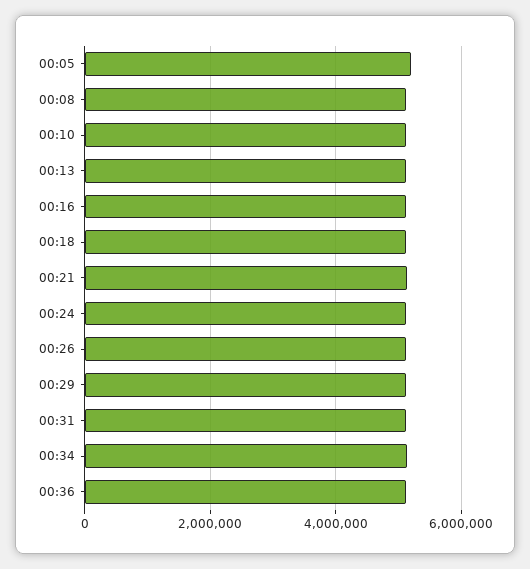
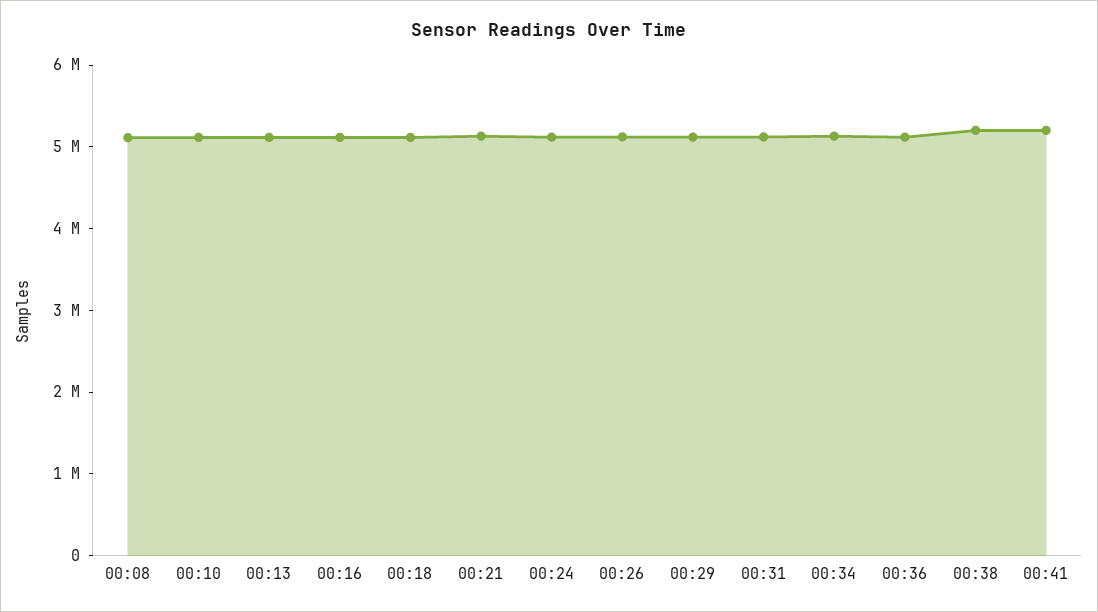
00:05: 5200000 -> none
00:38: none -> 5200000
00:41: none -> 5200000

